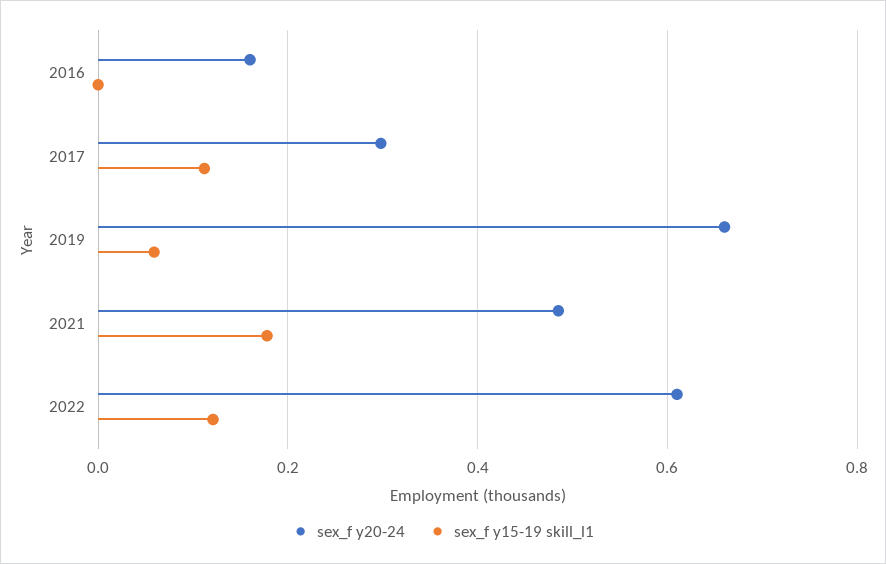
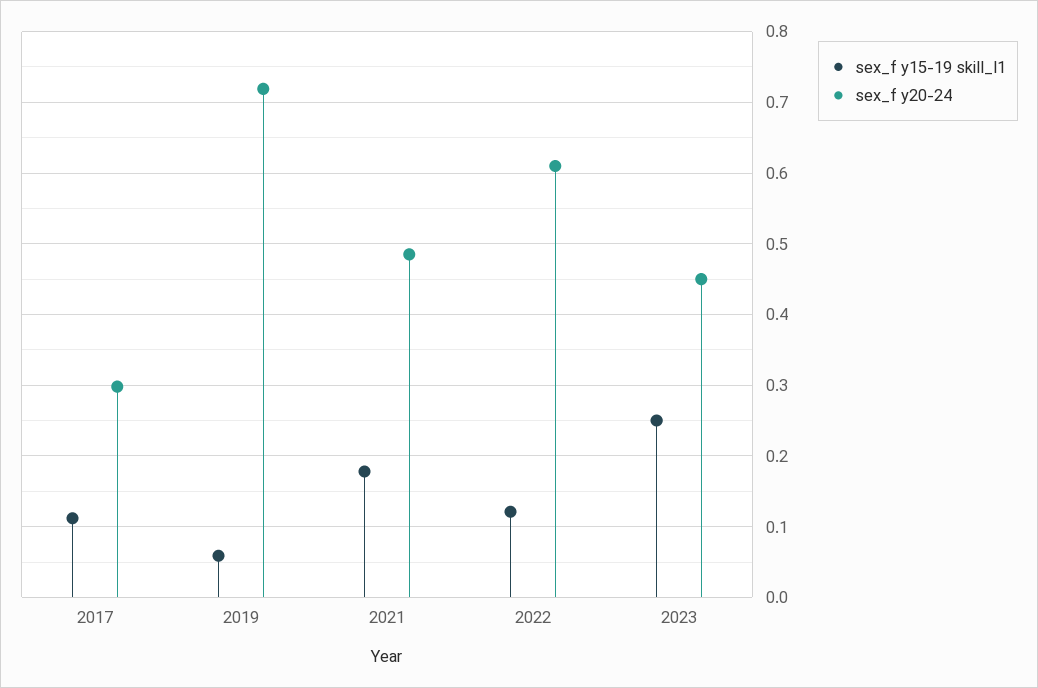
sex_f y20-24, 2016: 0.16 -> none
sex_f y15-19 skill_l1, 2016: 0 -> none
sex_f y20-24, 2019: 0.66 -> 0.72
sex_f y15-19 skill_l1, 2023: none -> 0.25
sex_f y20-24, 2023: none -> 0.45

